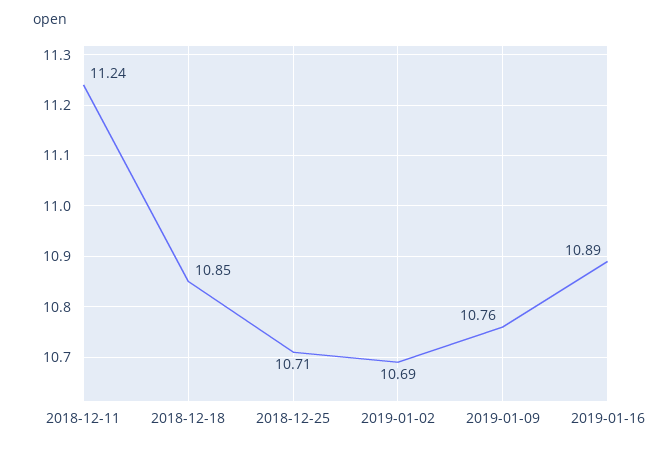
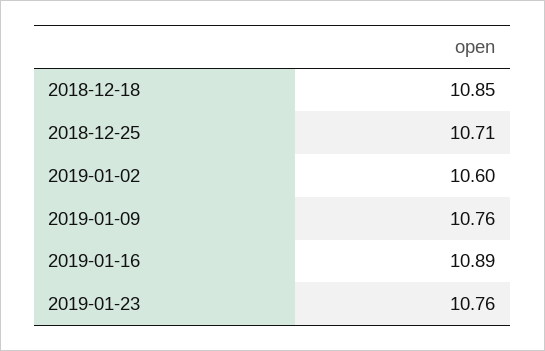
2018-12-11: 11.24 -> none
2019-01-02: 10.69 -> 10.6
2019-01-23: none -> 10.76

